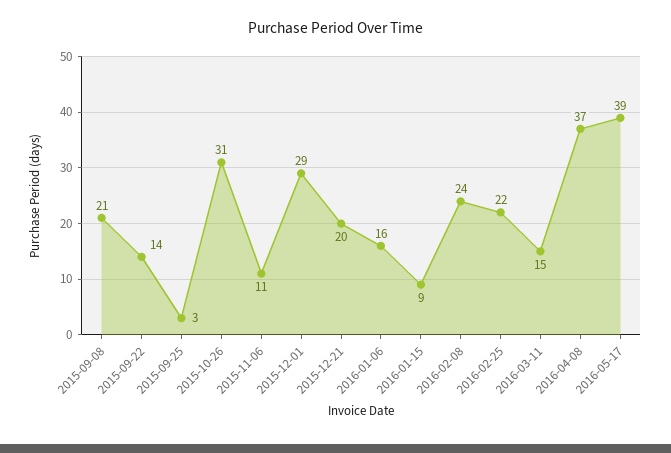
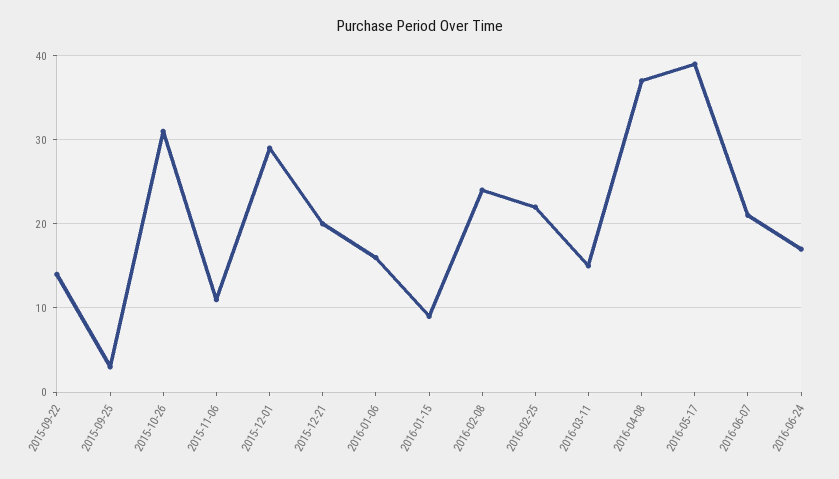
2015-09-08: 21 -> none
2016-06-07: none -> 21
2016-06-24: none -> 17

